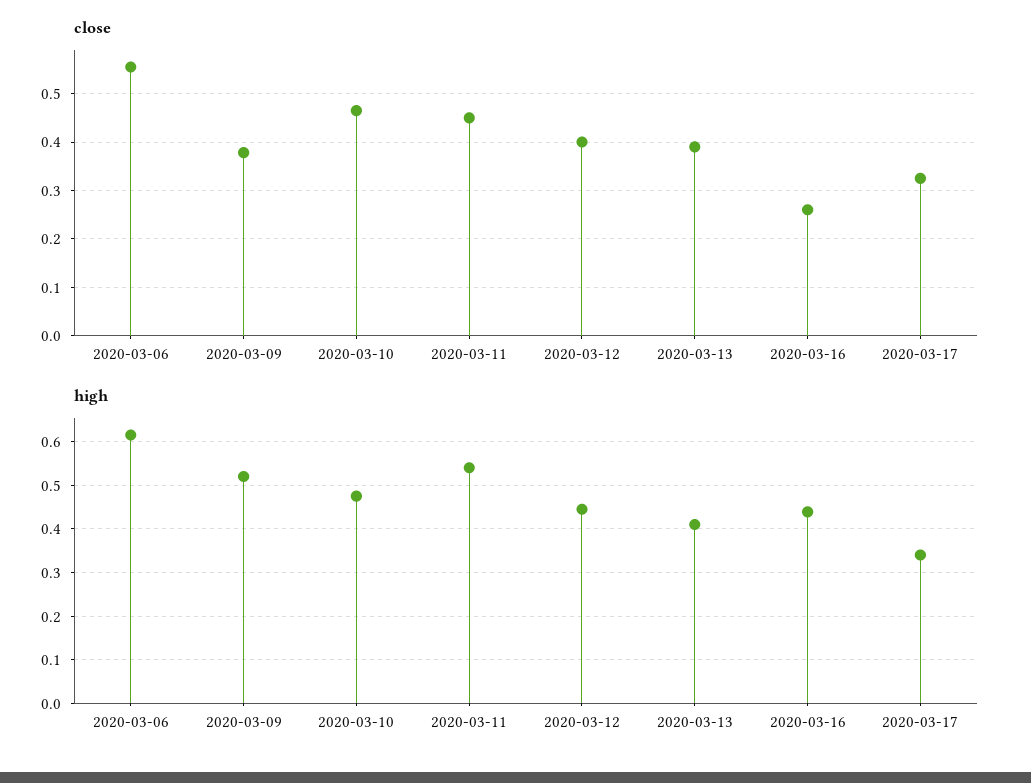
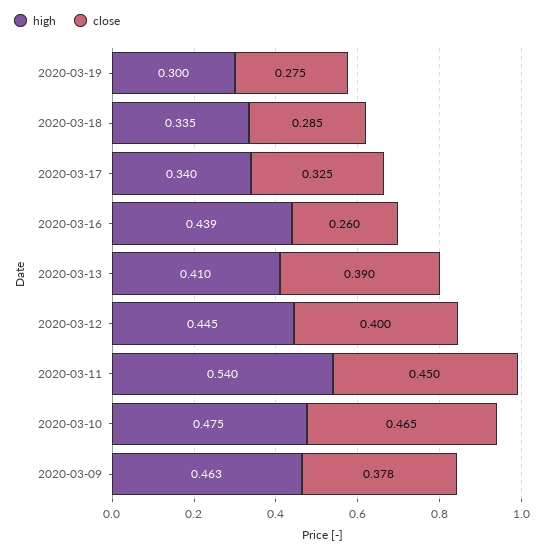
close, 2020-03-06: 0.56 -> none
high, 2020-03-06: 0.62 -> none
high, 2020-03-09: 0.52 -> 0.463
high, 2020-03-19: none -> 0.3
close, 2020-03-19: none -> 0.275
high, 2020-03-18: none -> 0.335
close, 2020-03-18: none -> 0.285

